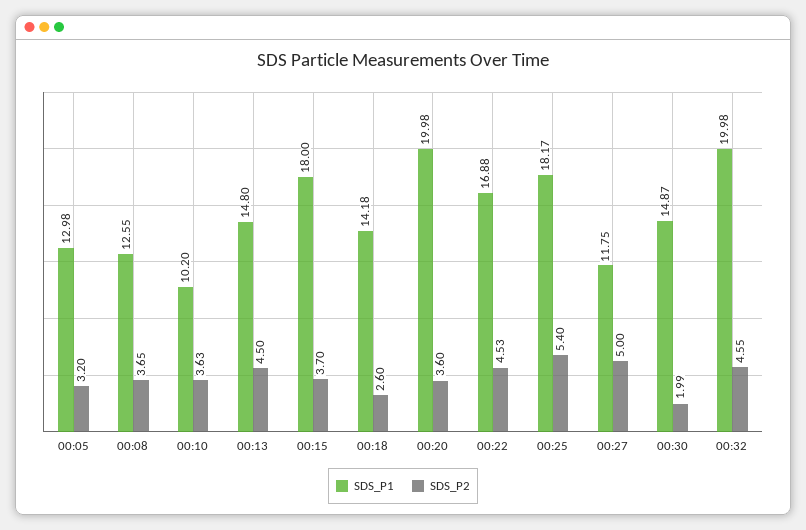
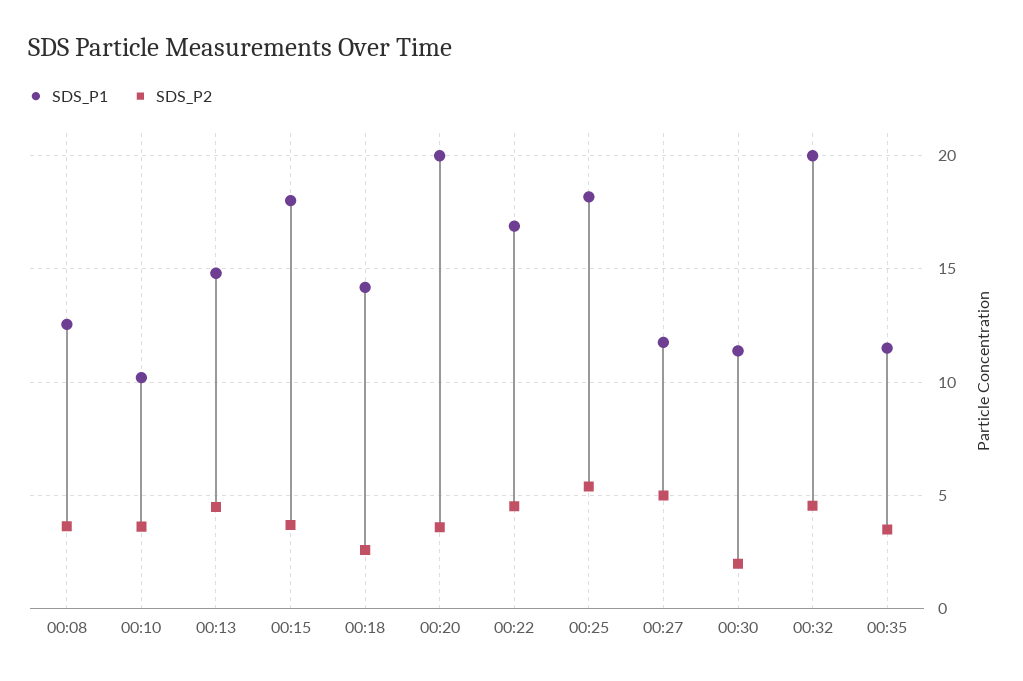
SDS_P1, 00:05: 12.98 -> none
SDS_P2, 00:05: 3.2 -> none
SDS_P1, 00:30: 14.87 -> 11.5
SDS_P1, 00:35: none -> 11.5
SDS_P2, 00:35: none -> 3.5

